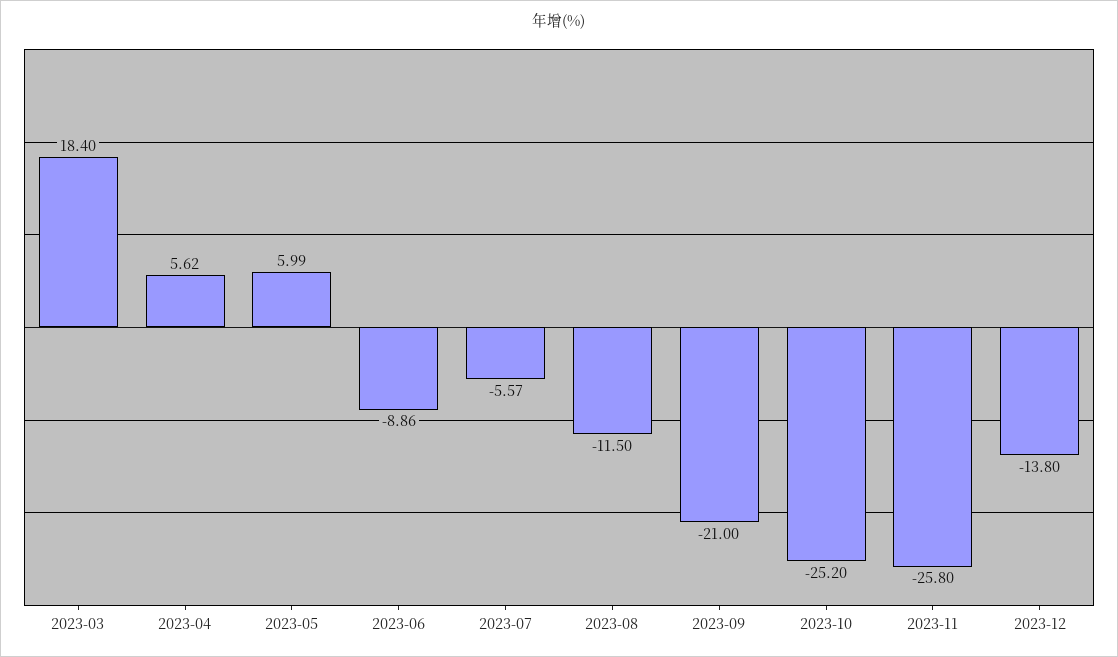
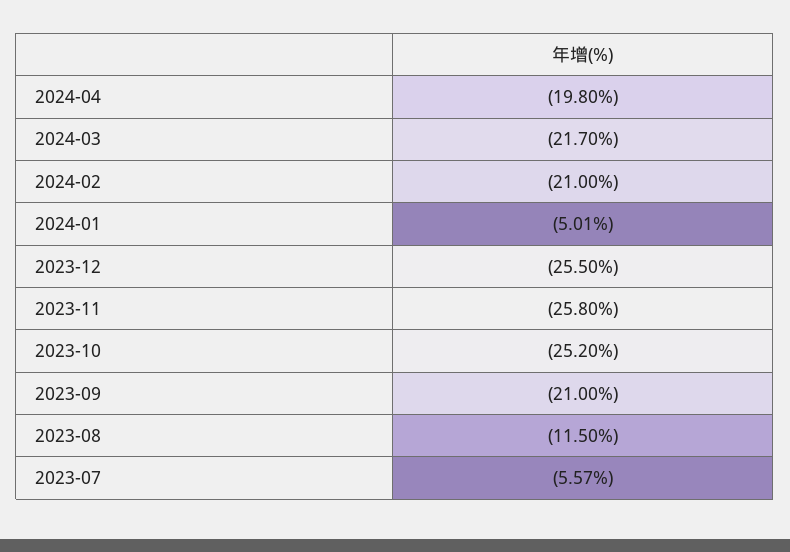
2023-03: 18.4 -> none
2023-04: 5.62 -> none
2023-05: 5.99 -> none
2023-06: -8.86 -> none
2023-12: -13.8 -> -25.5
2024-04: none -> -19.8
2024-03: none -> -21.7
2024-02: none -> -21
2024-01: none -> -5.01

